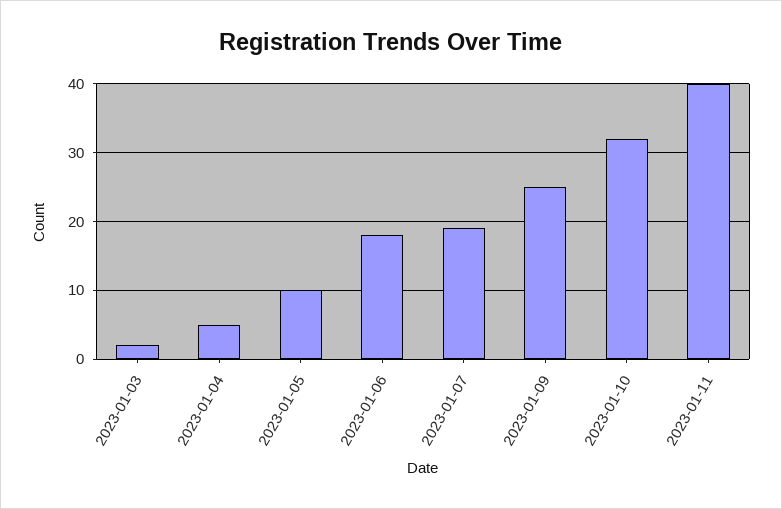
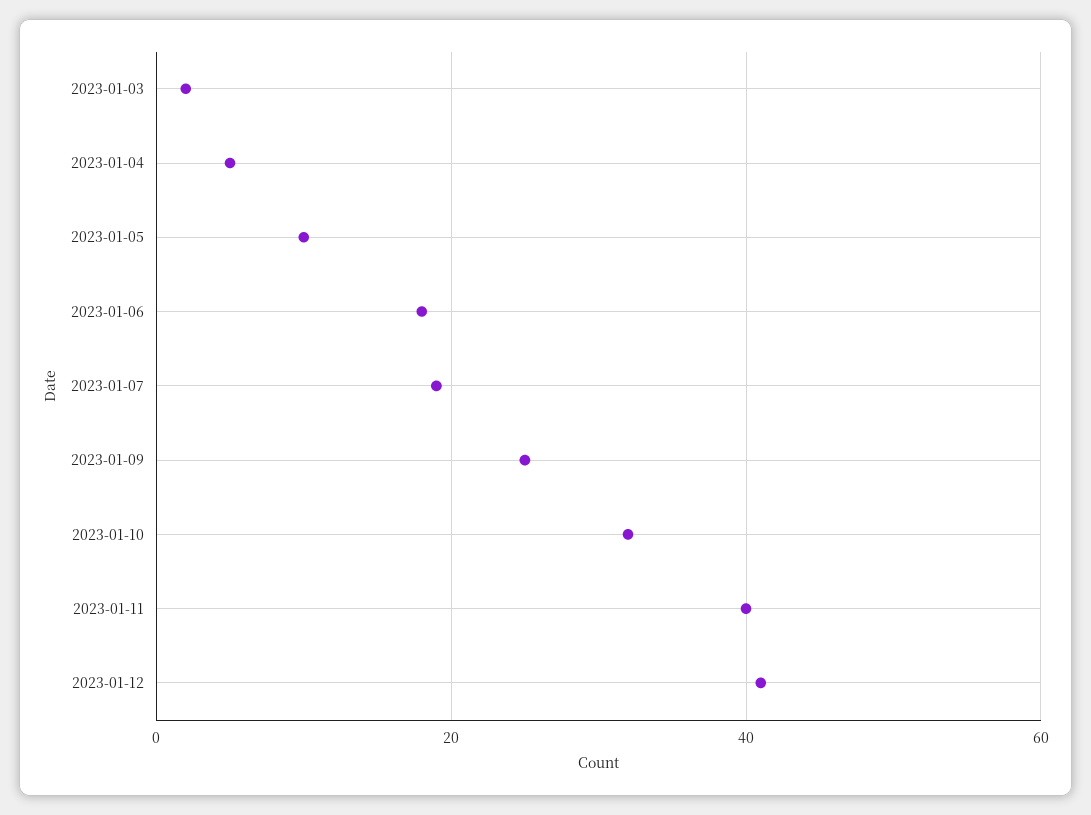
2023-01-12: none -> 40

